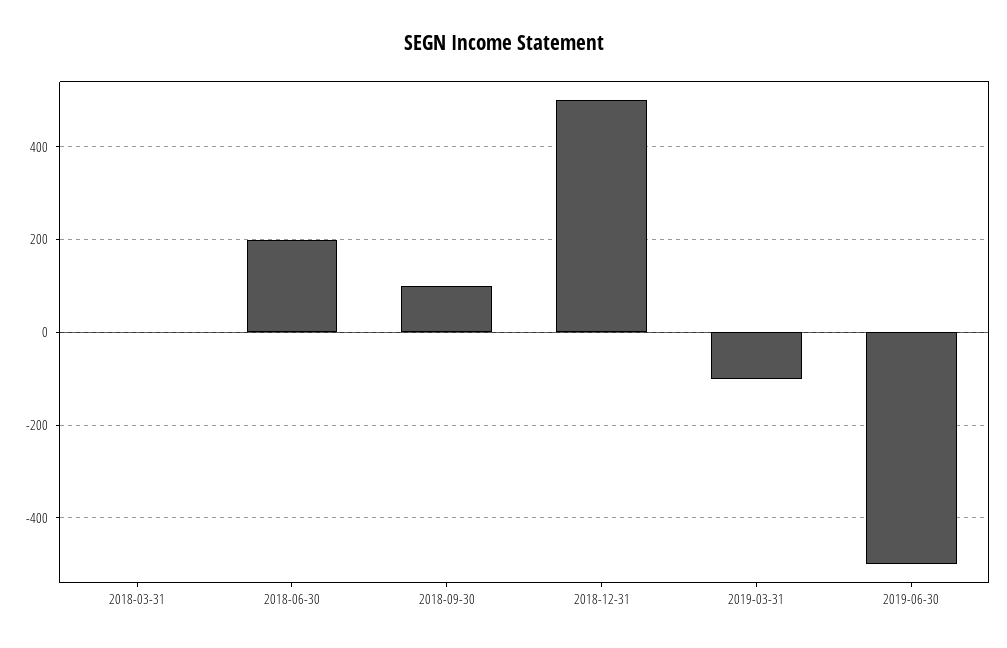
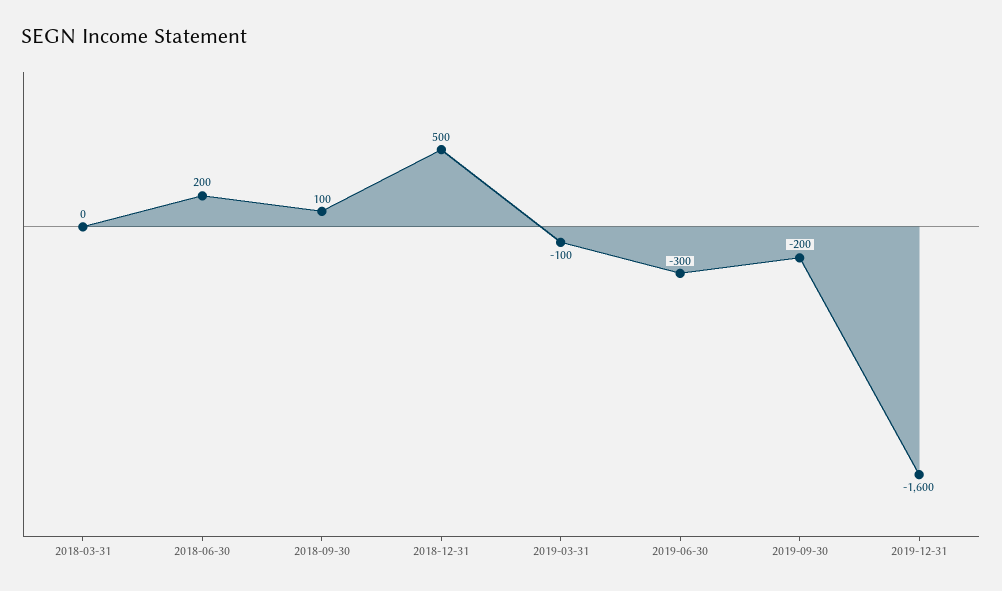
2019-06-30: -500 -> -300
2019-09-30: none -> -200
2019-12-31: none -> -1600

